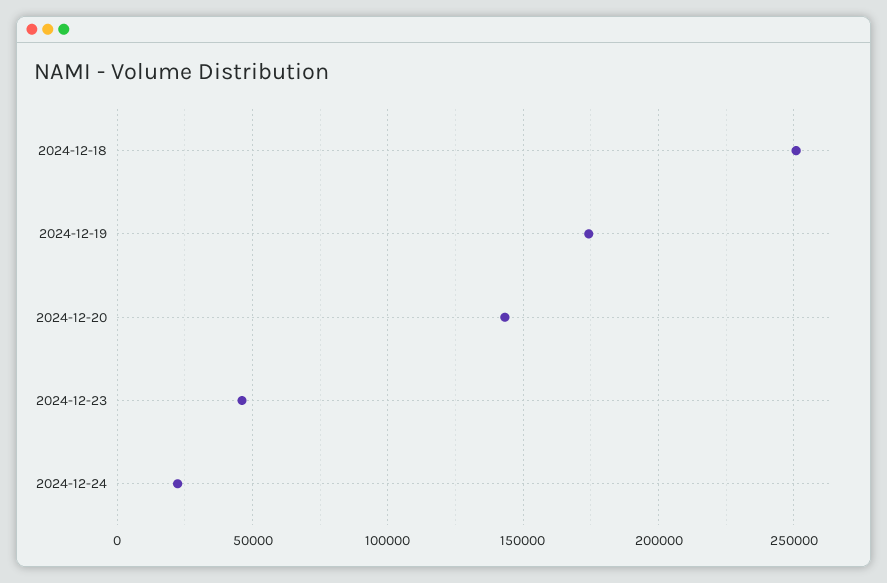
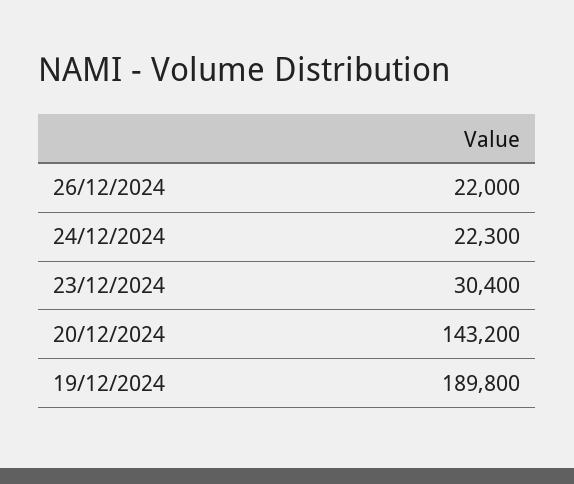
2024-12-18: 250000 -> none
2024-12-19: 175000 -> 189800
2024-12-23: 45000 -> 30400
26/12/2024: none -> 22000

